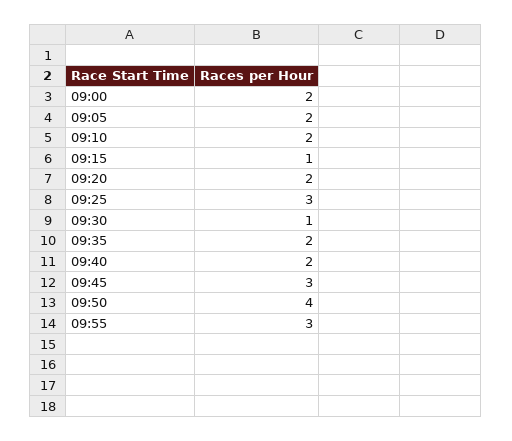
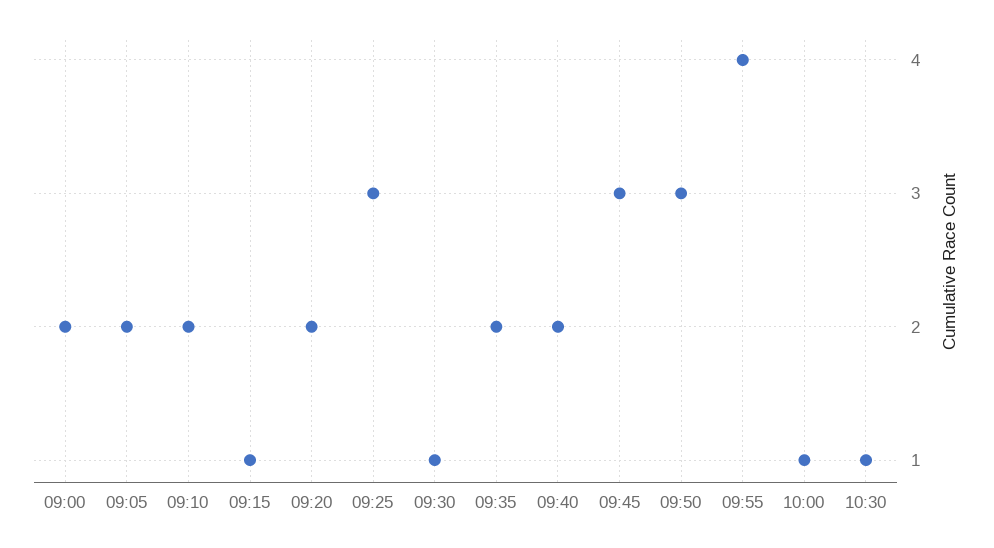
09:50: 4 -> 3
09:55: 3 -> 4
10:00: none -> 1
10:30: none -> 1

